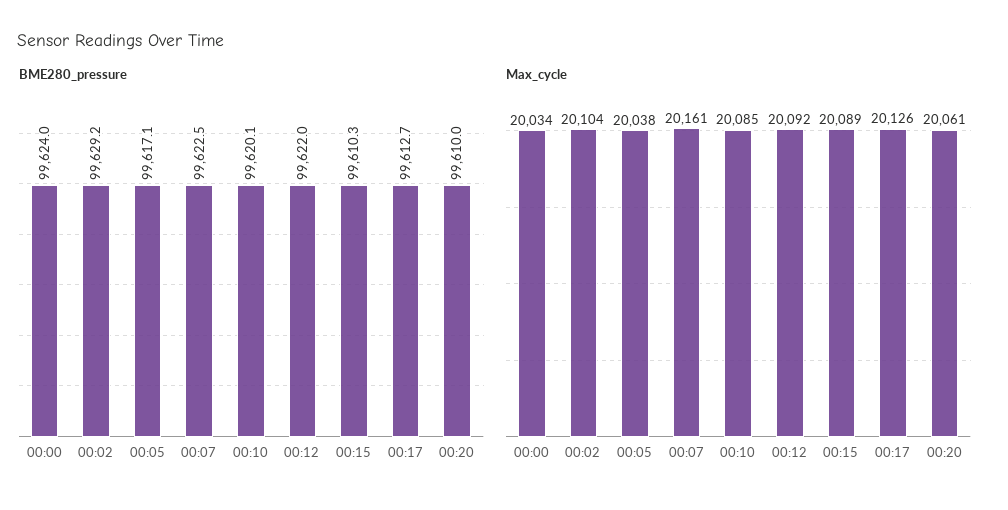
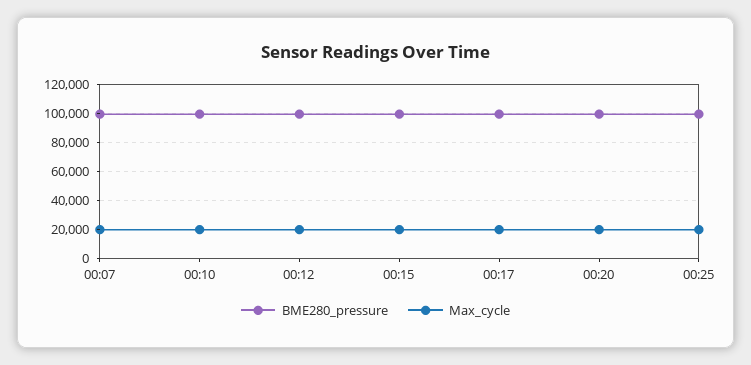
BME280_pressure, 00:00: 99624 -> none
BME280_pressure, 00:02: 99629.2 -> none
BME280_pressure, 00:05: 99617.1 -> none
Max_cycle, 00:00: 20034 -> none
Max_cycle, 00:02: 20104 -> none
Max_cycle, 00:05: 20038 -> none
BME280_pressure, 00:25: none -> 100000
Max_cycle, 00:25: none -> 20000

